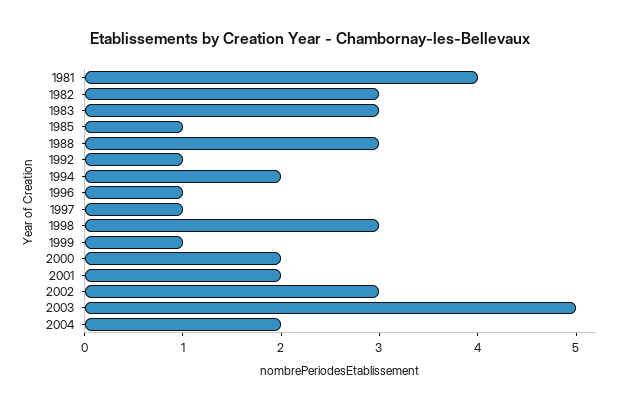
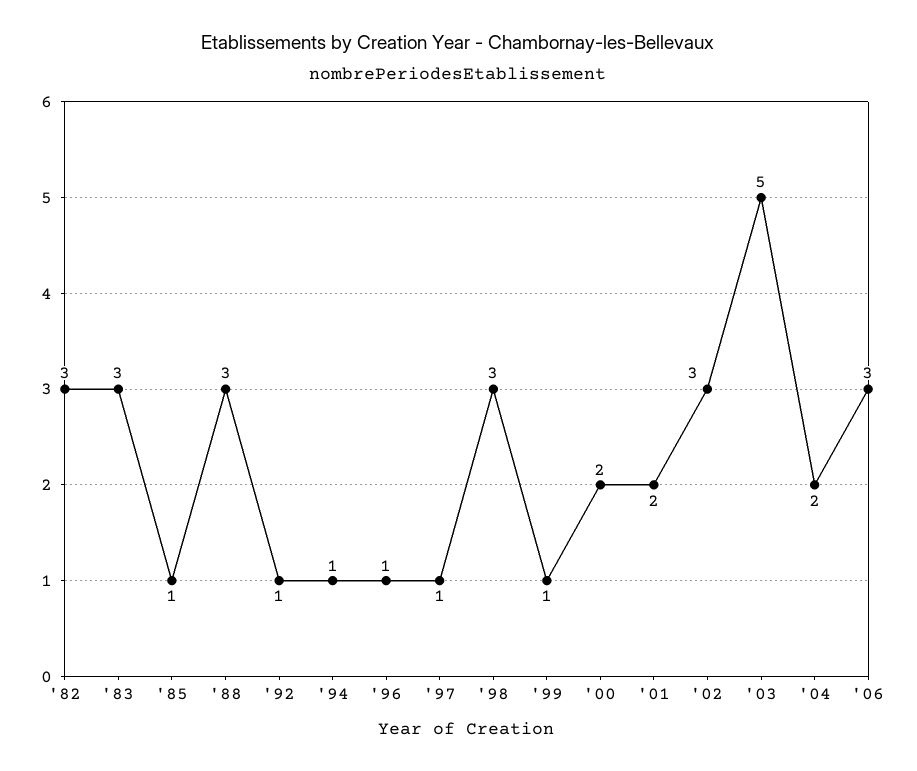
1981: 4 -> none
1994: 2 -> 1
'06: none -> 3

